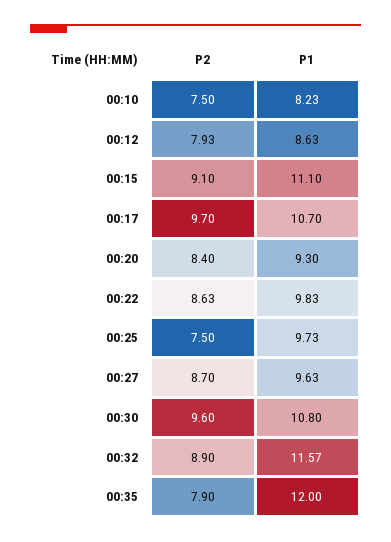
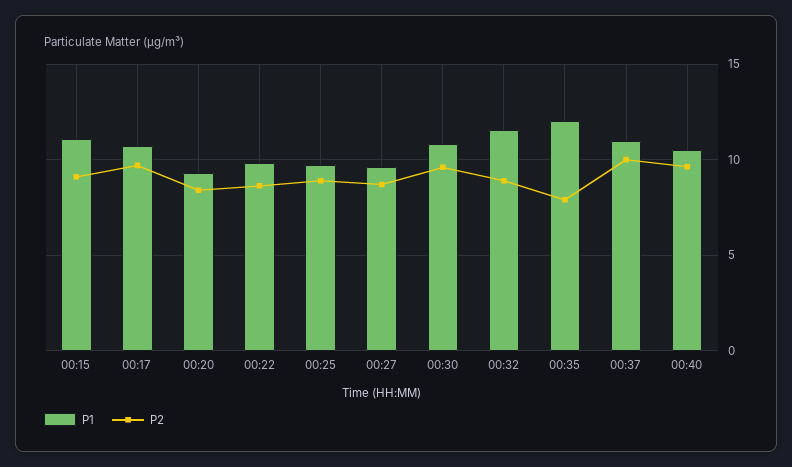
P2, 00:10: 7.5 -> none
P1, 00:10: 8.23 -> none
P2, 00:12: 7.93 -> none
P1, 00:12: 8.63 -> none
P2, 00:25: 7.5 -> 9
P1, 00:37: none -> 11
P2, 00:37: none -> 10
P1, 00:40: none -> 10.5
P2, 00:40: none -> 9.5

